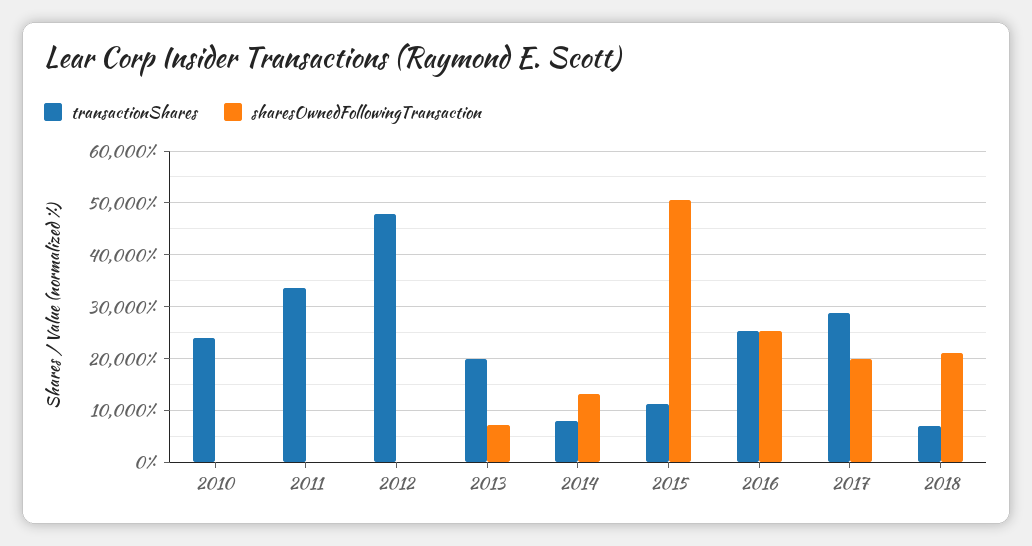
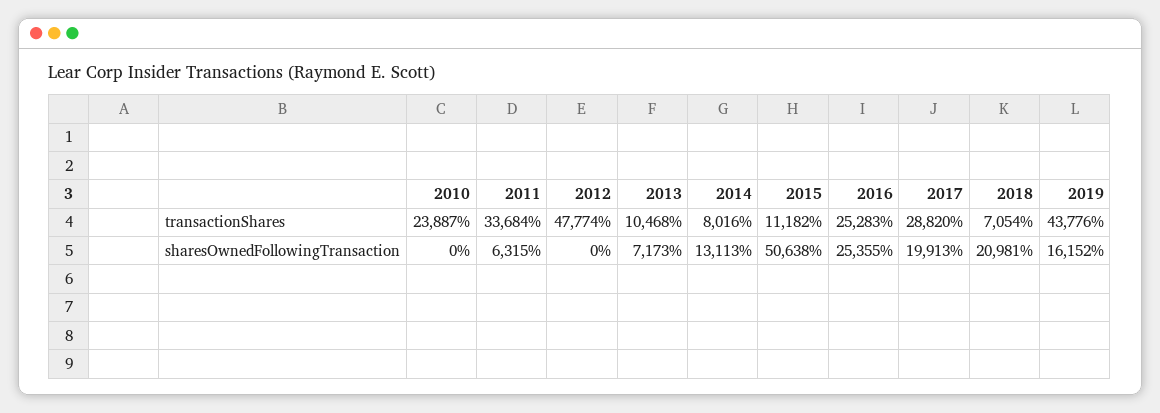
sharesOwnedFollowingTransaction, 2011: 0 -> 6315
transactionShares, 2013: 20000 -> 10468
transactionShares, 2019: none -> 43776
sharesOwnedFollowingTransaction, 2019: none -> 16152

